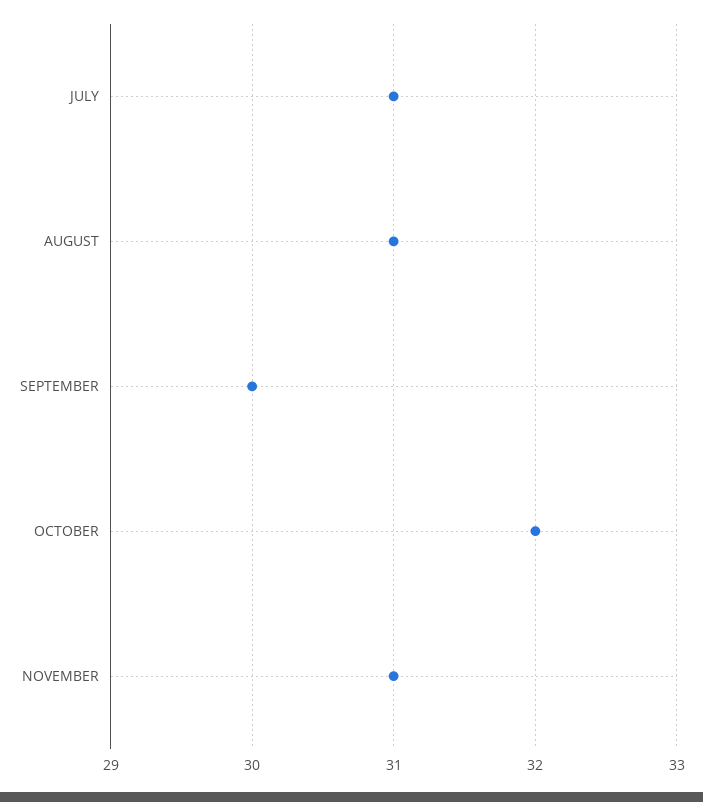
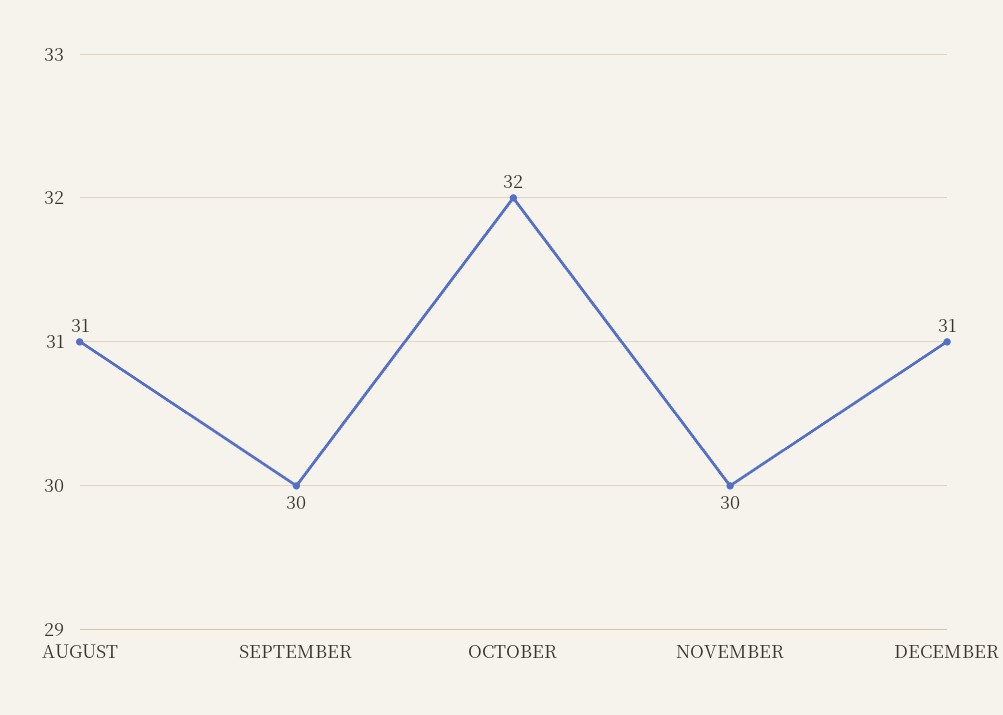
JULY: 31 -> none
NOVEMBER: 31 -> 30
DECEMBER: none -> 31

